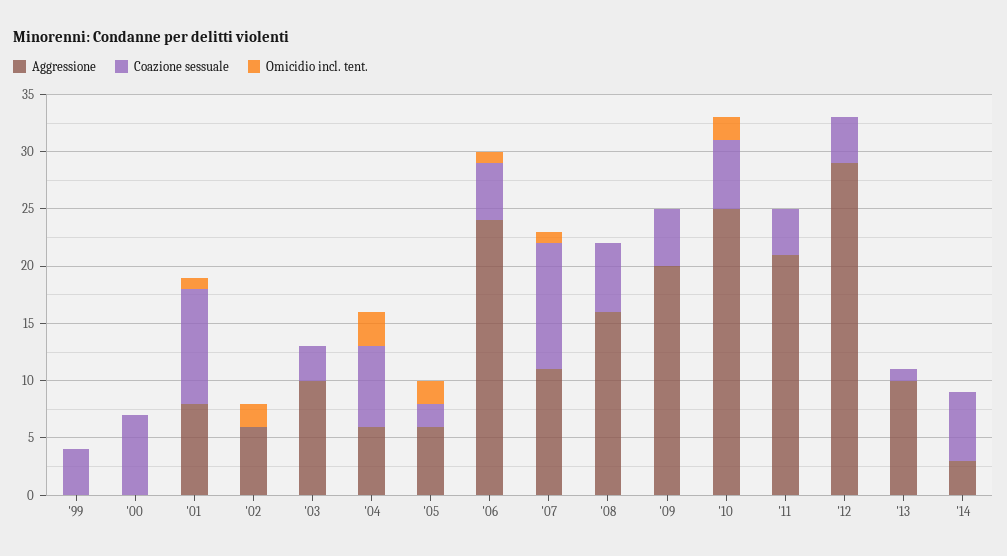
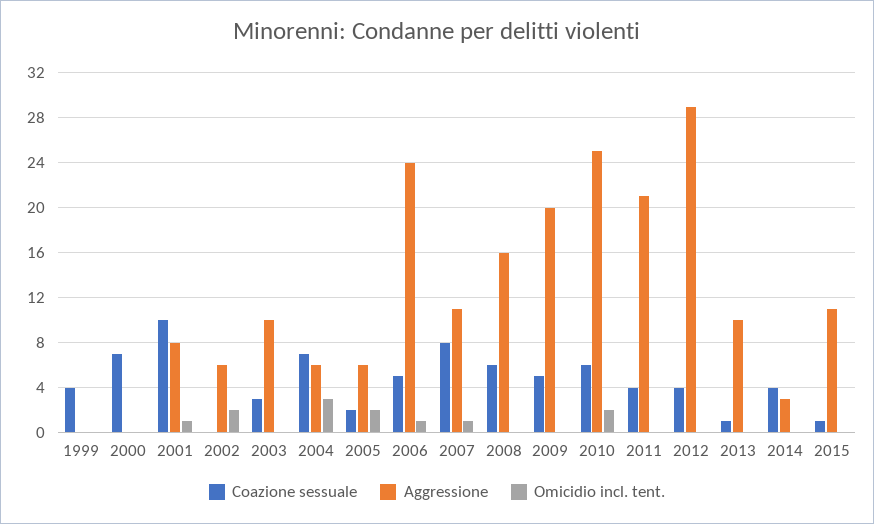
Coazione sessuale, '07: 11 -> 8
Coazione sessuale, '14: 6 -> 4
Coazione sessuale, 2015: none -> 1
Aggressione, 2015: none -> 11
Omicidio incl. tent., 2015: none -> 0

